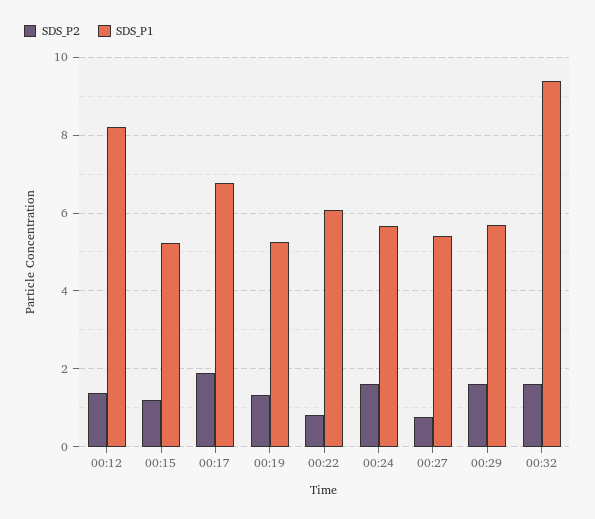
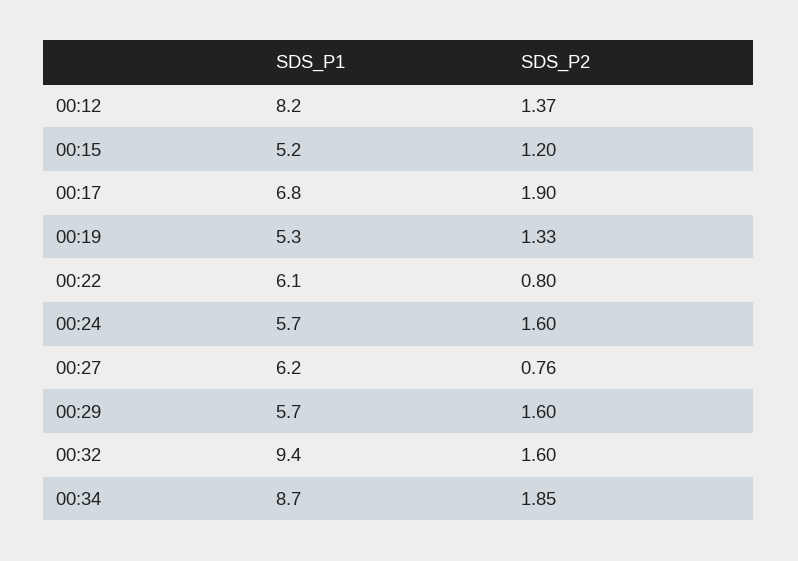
SDS_P1, 00:27: 5.4 -> 6.2
SDS_P1, 00:34: none -> 8.7
SDS_P2, 00:34: none -> 1.85

